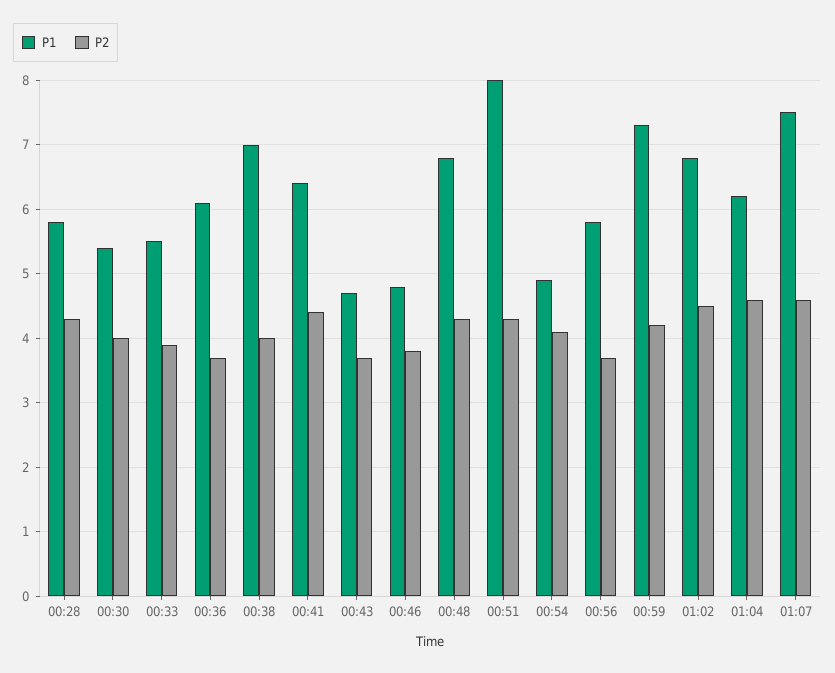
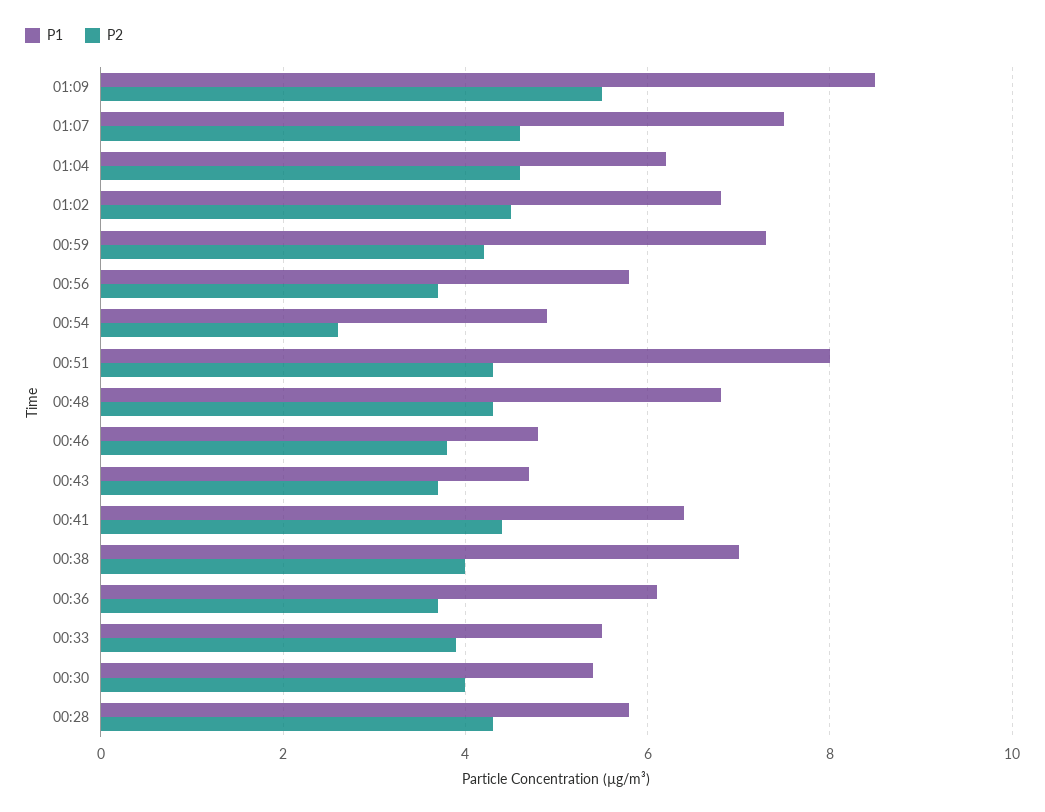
P2, 00:54: 4.1 -> 2.5
P1, 01:09: none -> 8.5
P2, 01:09: none -> 5.5

